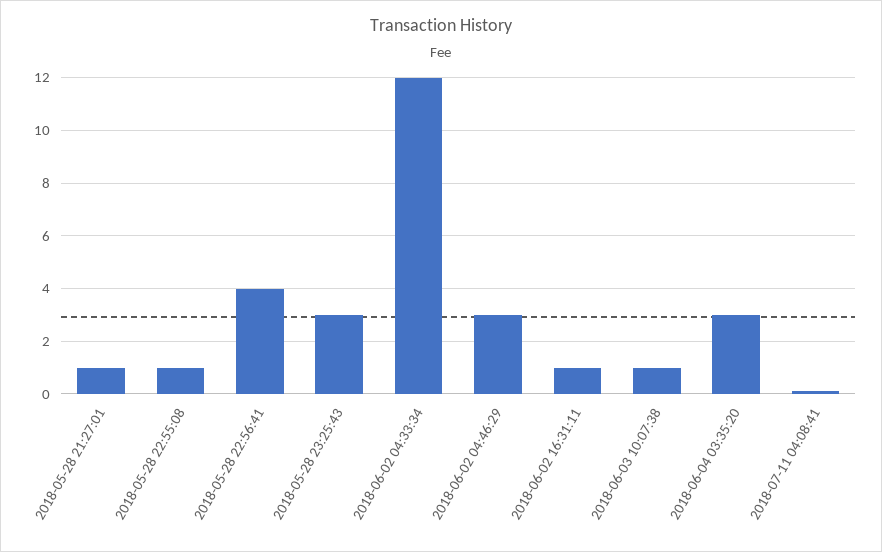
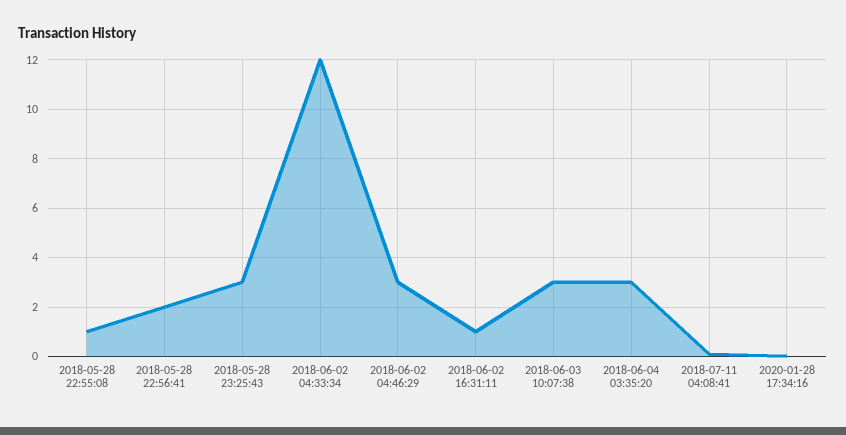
2018-05-28 21:27:01: 1 -> none
2018-05-28 22:56:41: 4 -> 2
2018-06-03 10:07:38: 1 -> 3
2020-01-28 17:34:16: none -> 0

